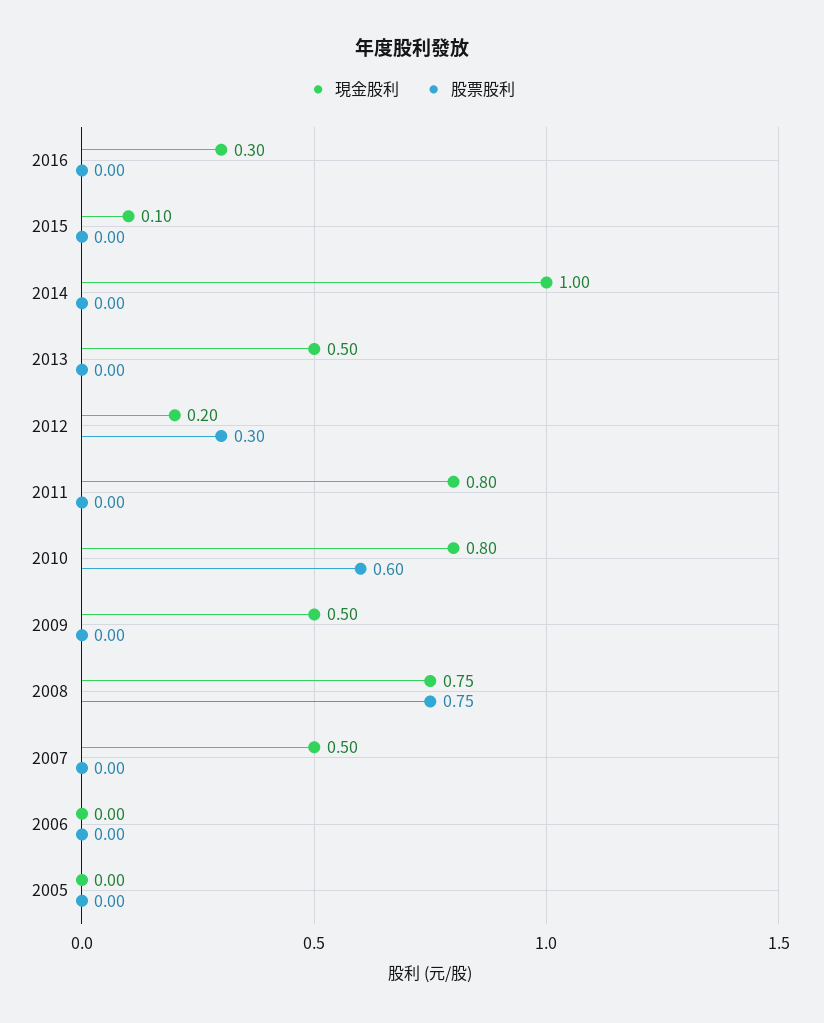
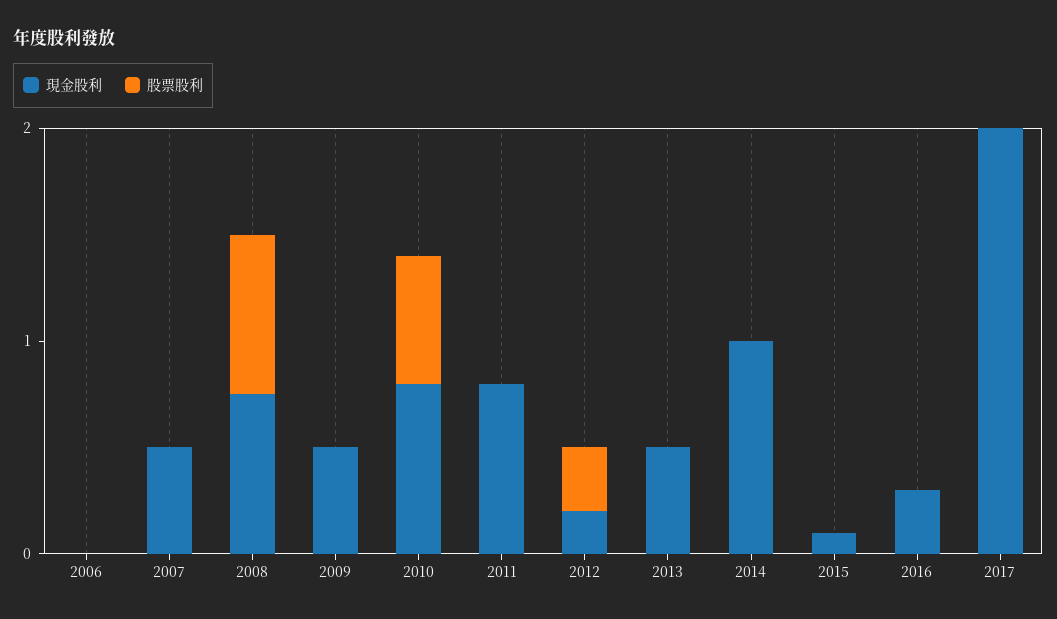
現金股利, 2005: 0 -> none
股票股利, 2005: 0 -> none
現金股利, 2017: none -> 2
股票股利, 2017: none -> 0

